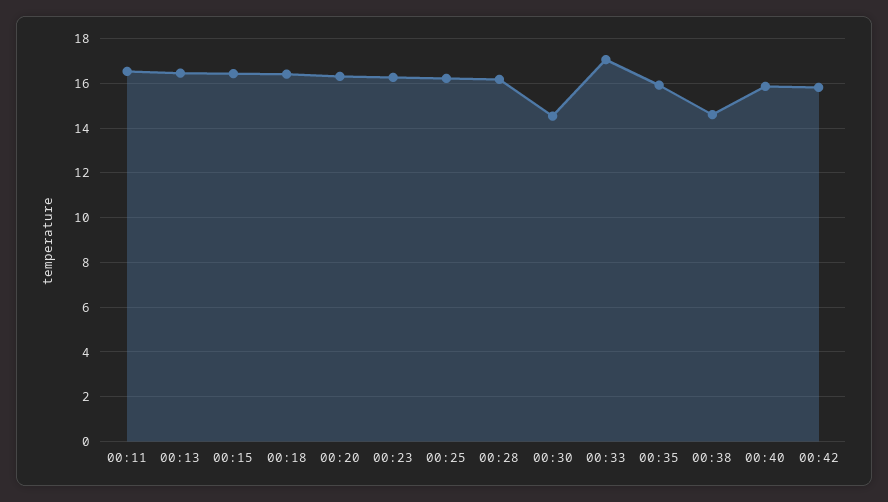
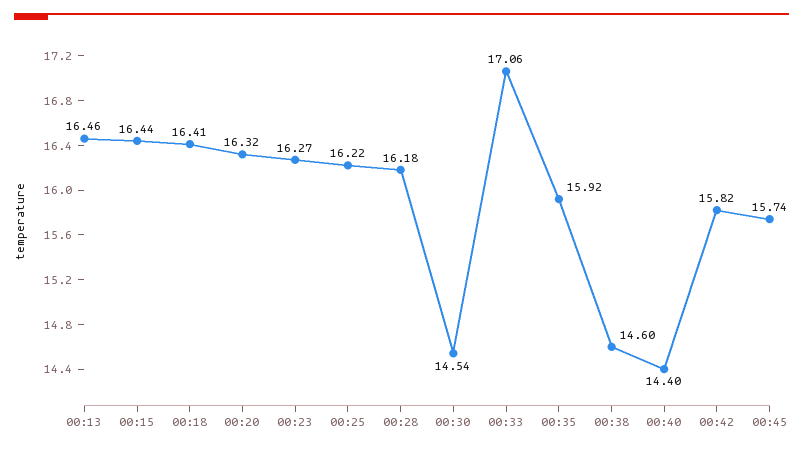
00:11: 16.5 -> none
00:40: 16 -> 14.4
00:45: none -> 15.74

